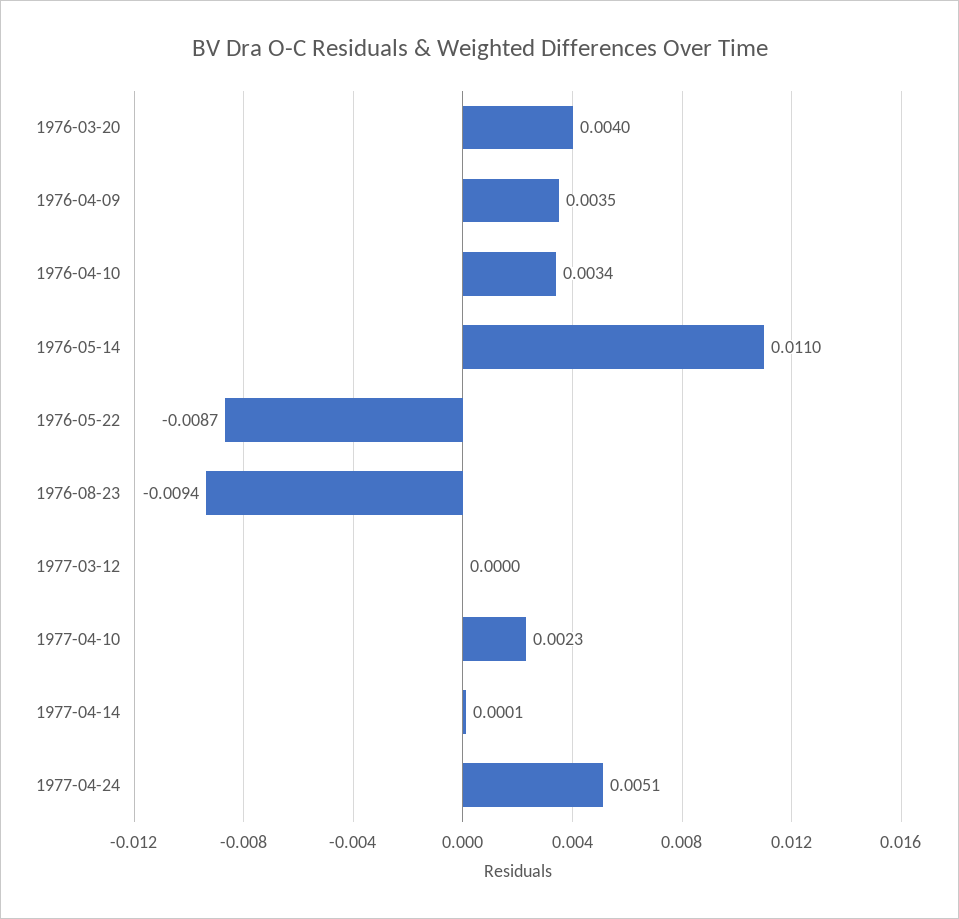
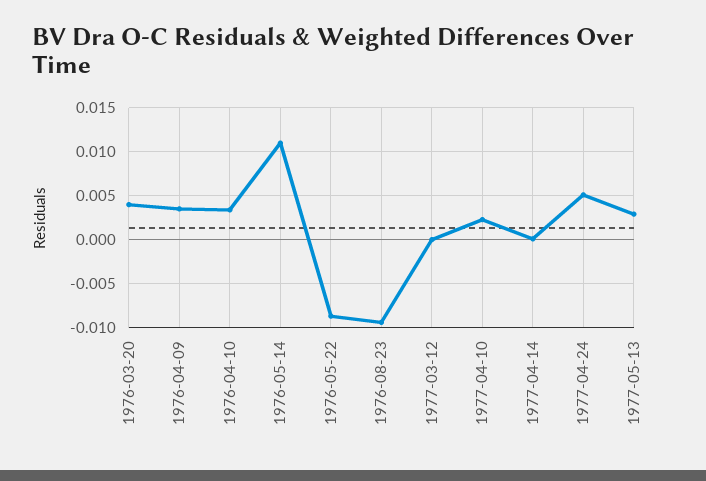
1977-05-13: none -> 0.003

